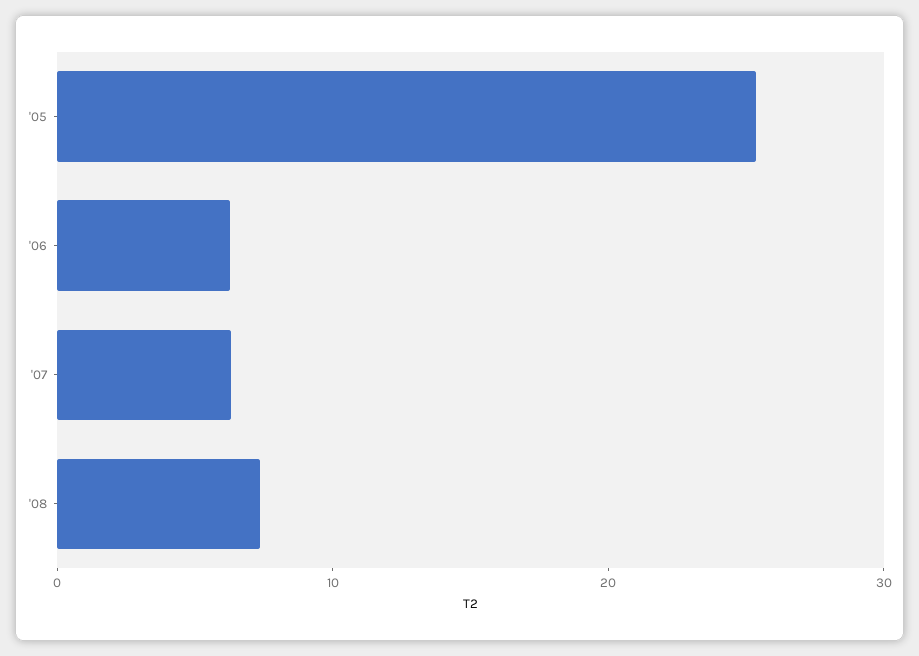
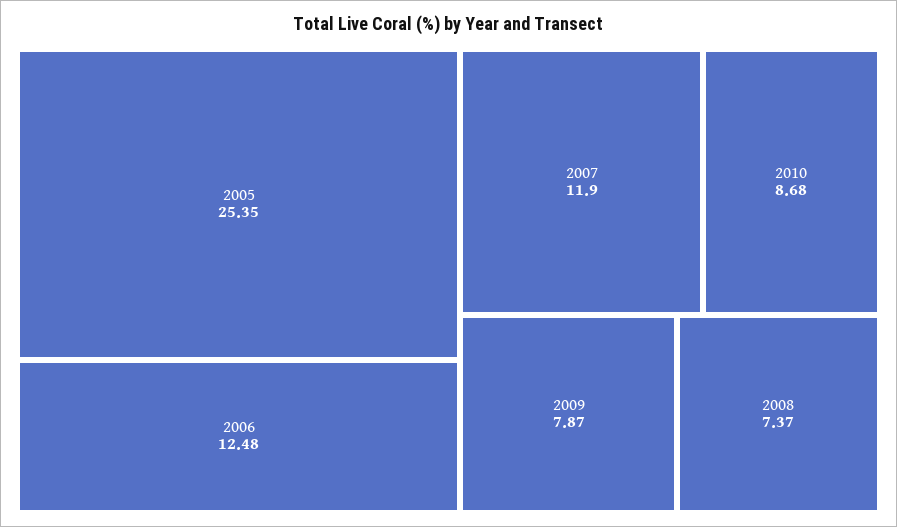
'06: 6 -> 12.48
'07: 6 -> 11.9
2010: none -> 8.68
2009: none -> 7.87

